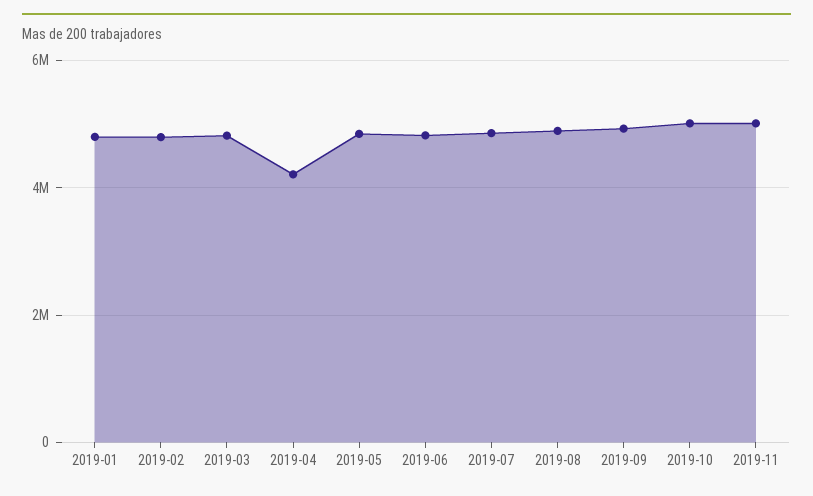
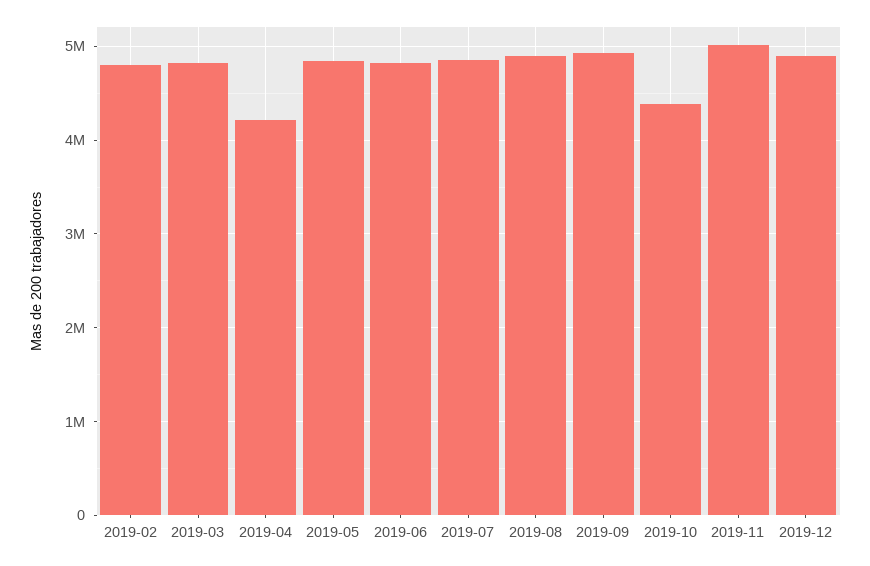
2019-01: 4800000 -> none
2019-10: 5000000 -> 4400000
2019-12: none -> 4900000

